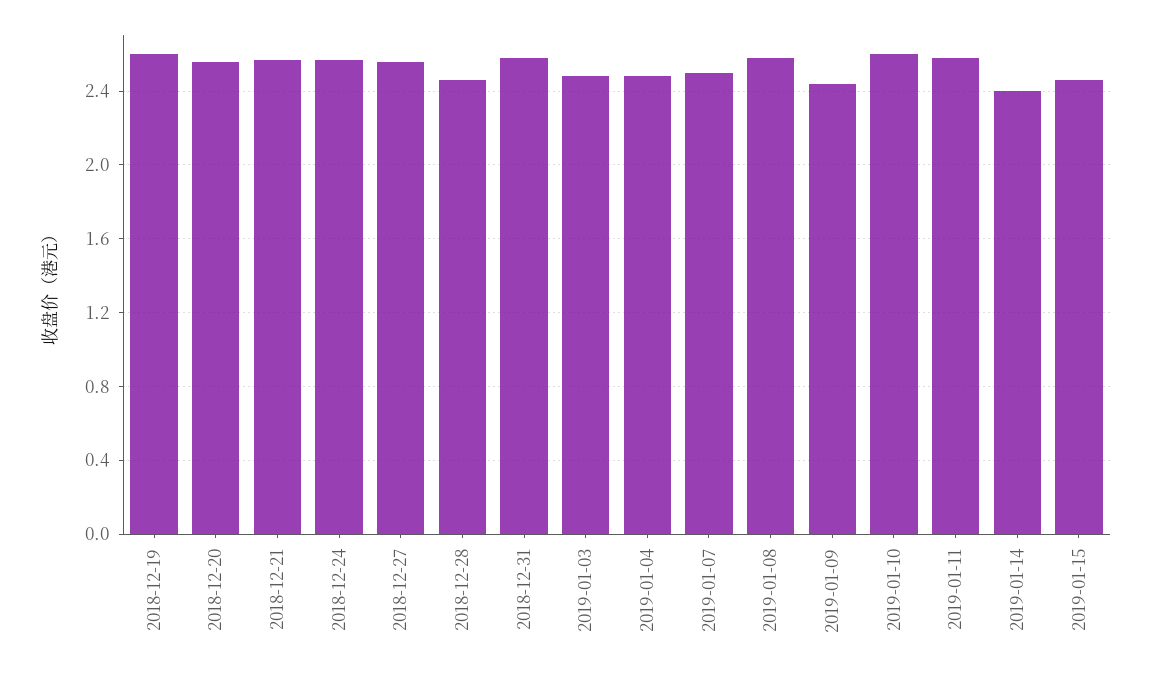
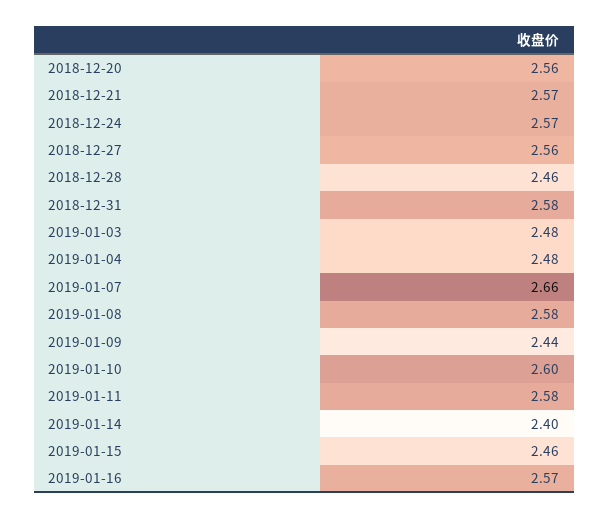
2018-12-19: 2.6 -> none
2019-01-07: 2.5 -> 2.66
2019-01-16: none -> 2.57

